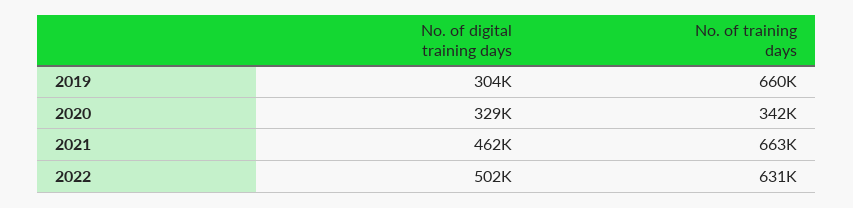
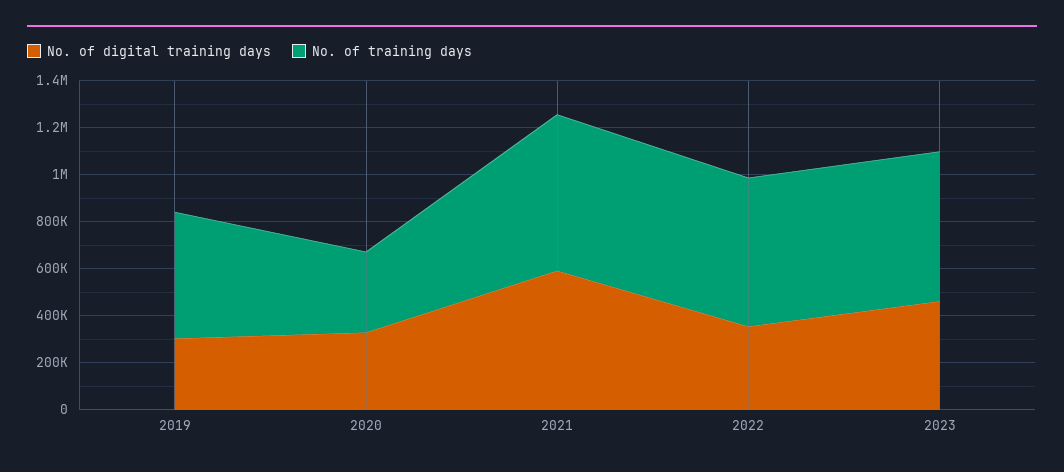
No. of training days, 2019: 660000 -> 550000
No. of digital training days, 2021: 462000 -> 600000
No. of digital training days, 2022: 502000 -> 350000
No. of digital training days, 2023: none -> 450000
No. of training days, 2023: none -> 650000

